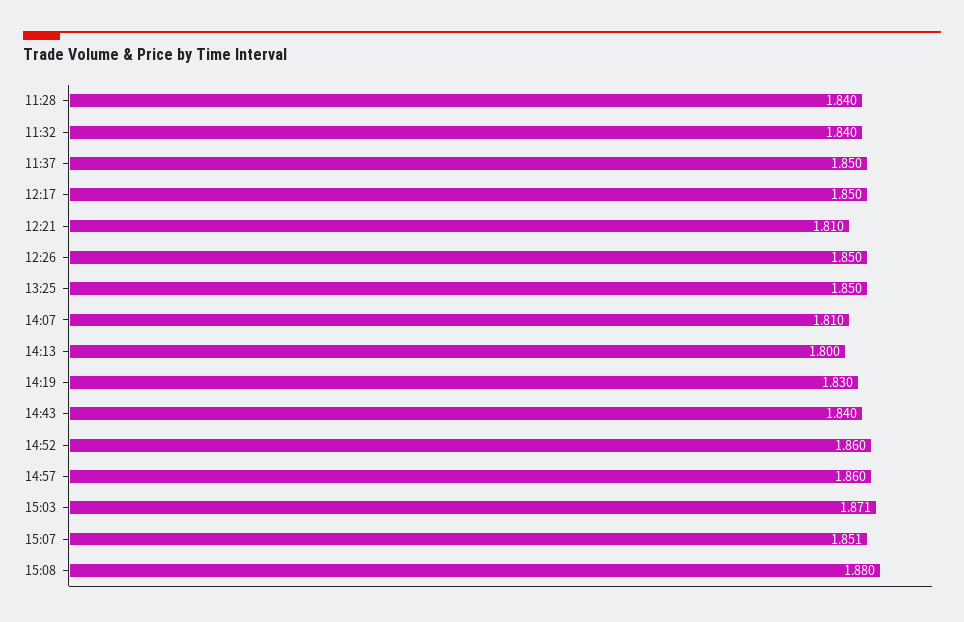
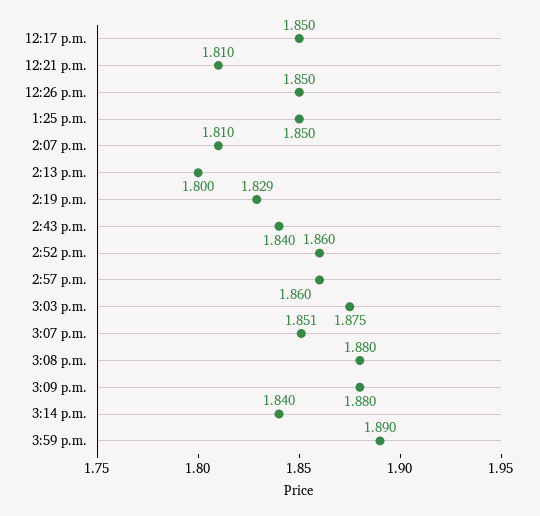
11:28: 1.84 -> none
11:32: 1.84 -> none
11:37: 1.85 -> none
14:19: 1.83 -> 1.829
15:03: 1.871 -> 1.875
3:09 p.m.: none -> 1.88
3:14 p.m.: none -> 1.84
3:59 p.m.: none -> 1.89

